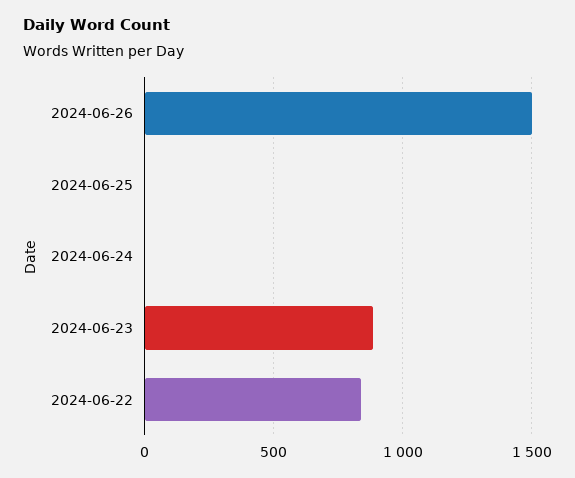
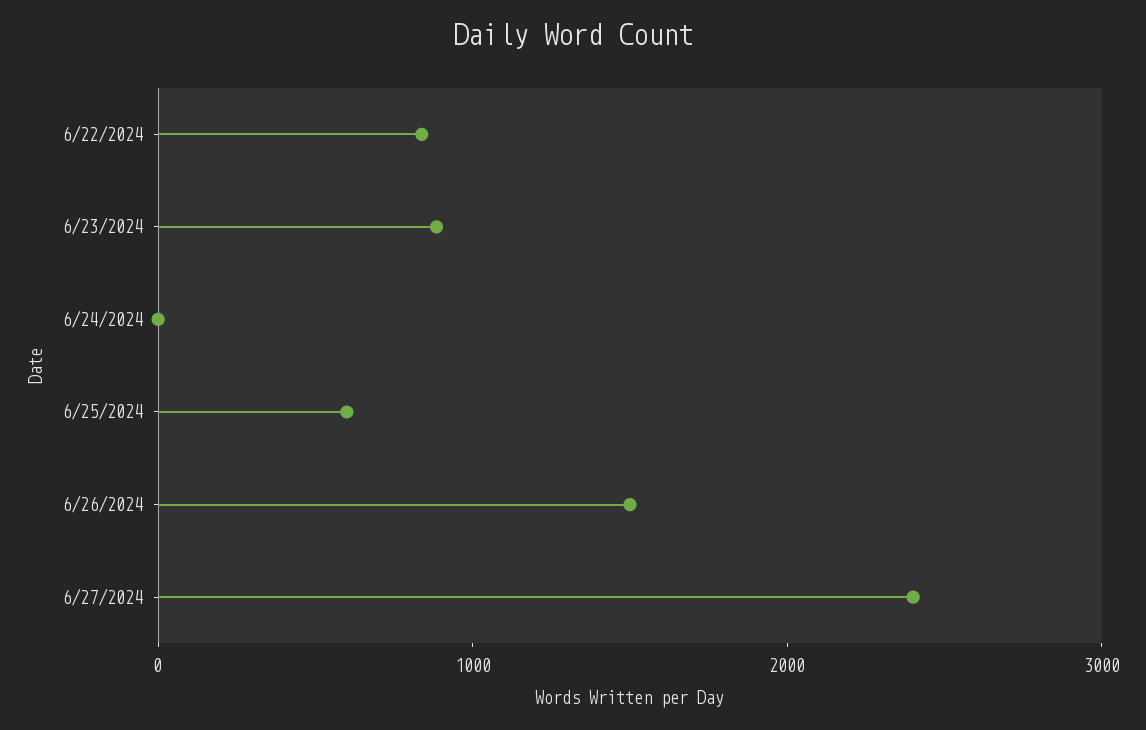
2024-06-25: 0 -> 600
6/27/2024: none -> 2400

